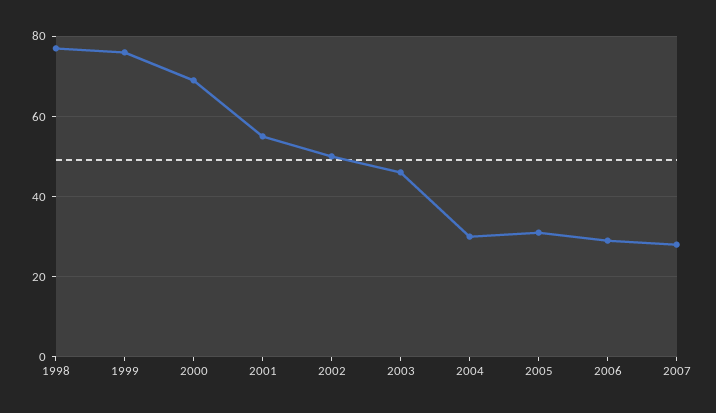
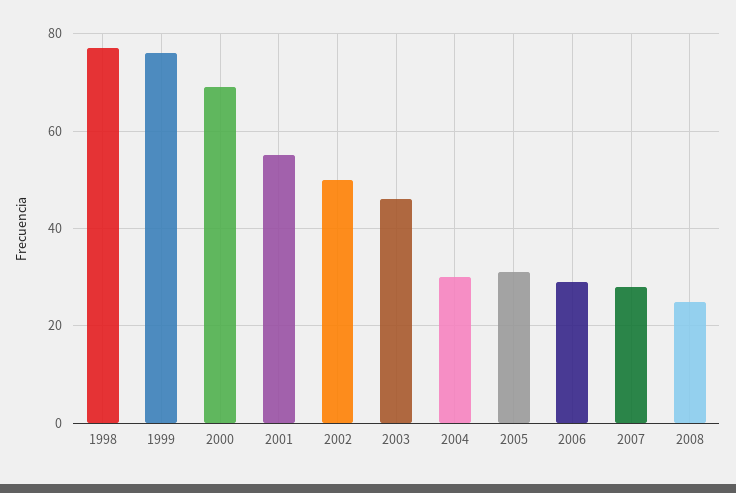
2008: none -> 25

